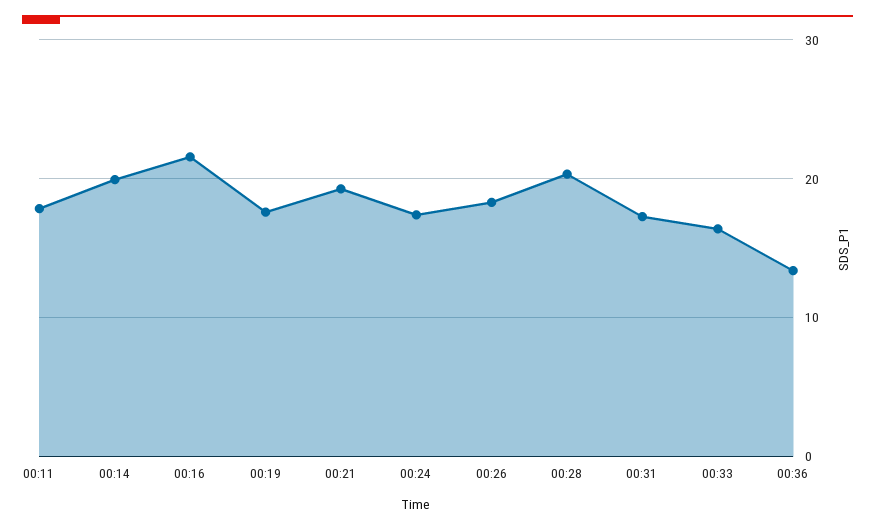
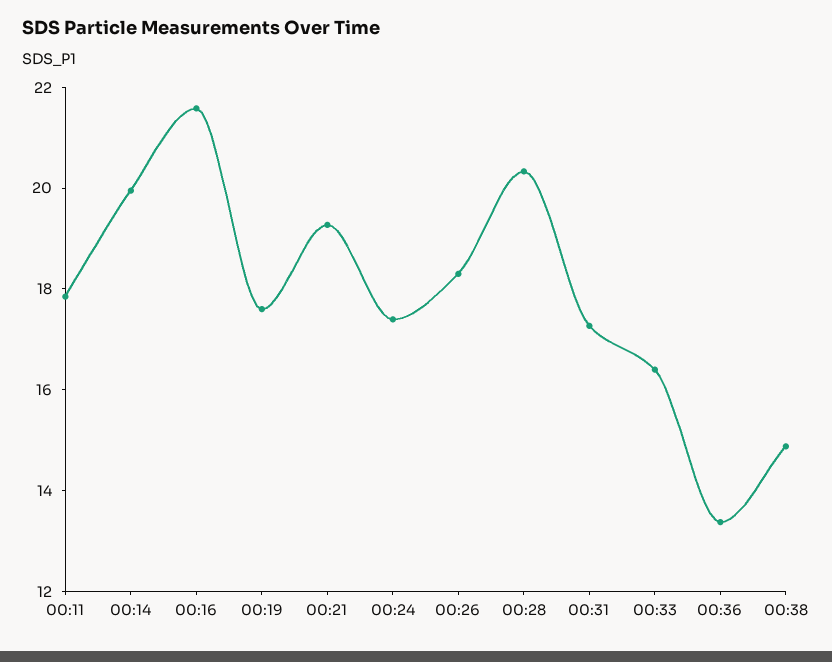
00:38: none -> 15

